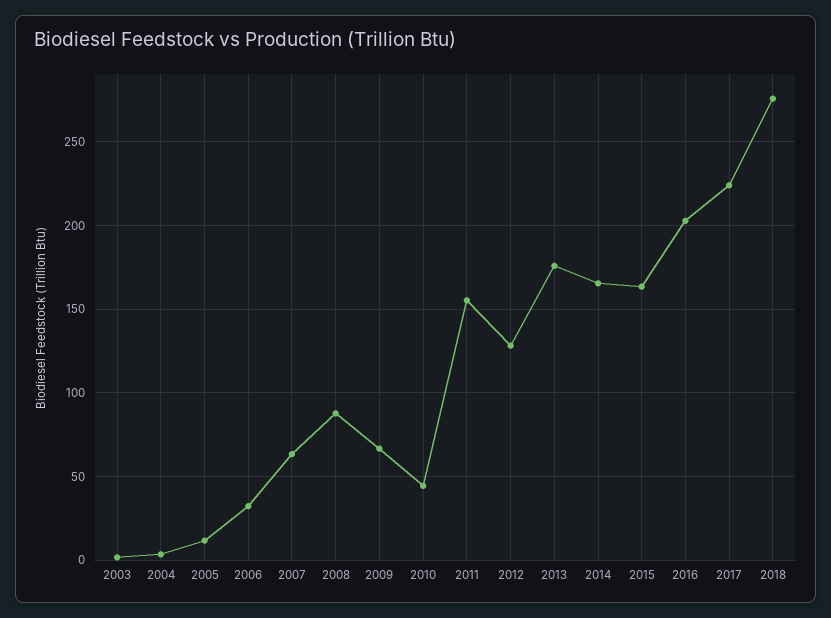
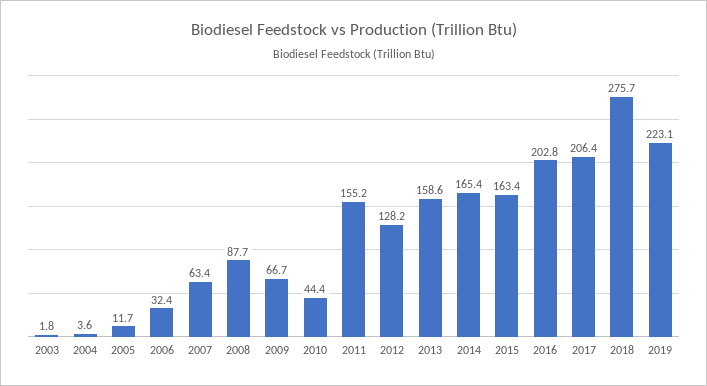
2013: 175 -> 158.6
2017: 225 -> 206.4
2019: none -> 223.1

